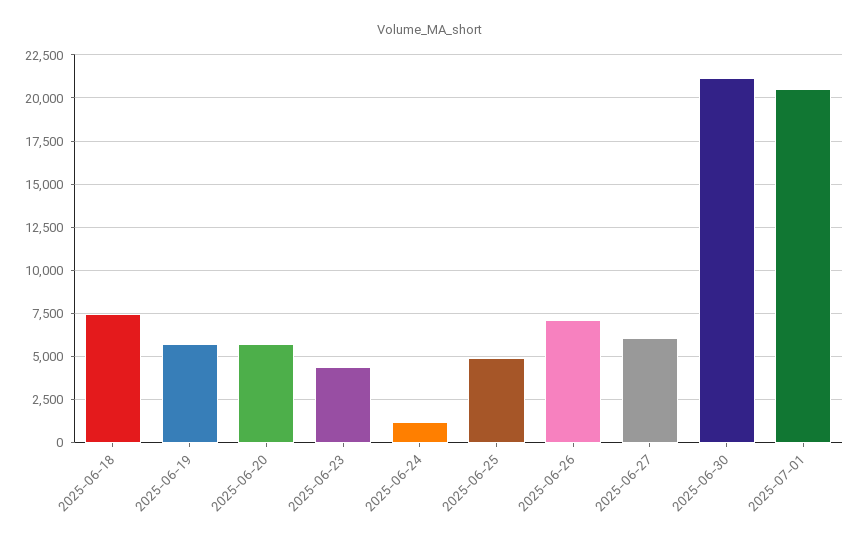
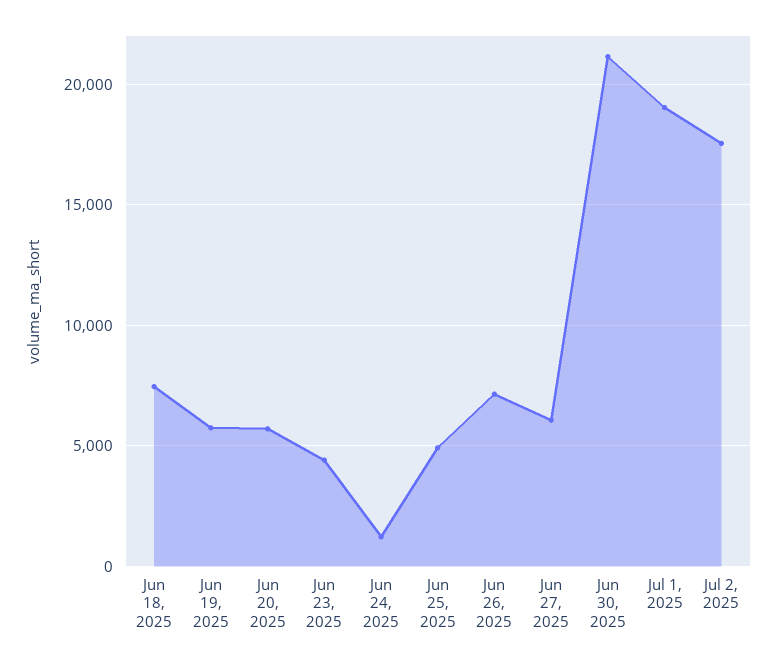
2025-07-01: 20500 -> 19000
Jul 2, 2025: none -> 17500

